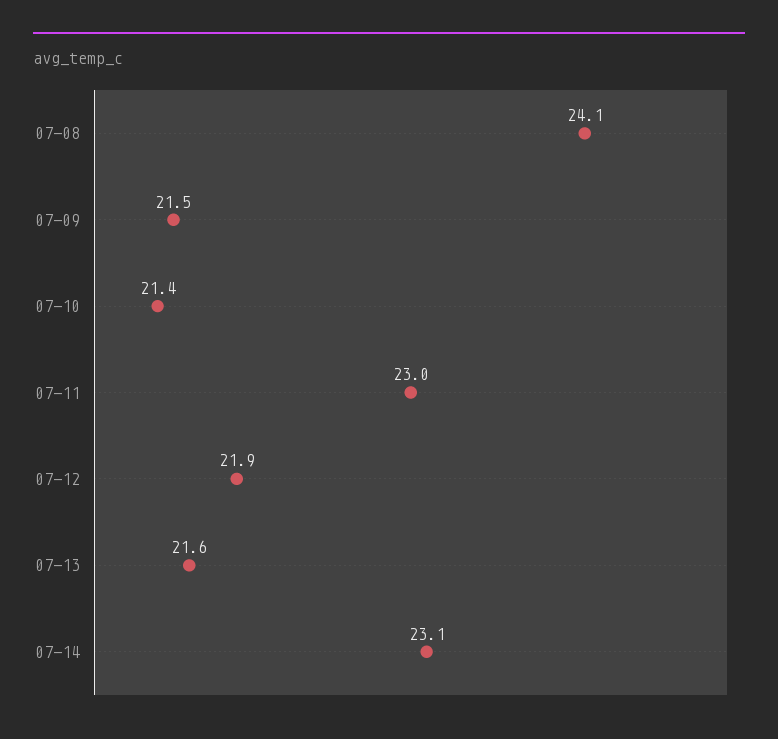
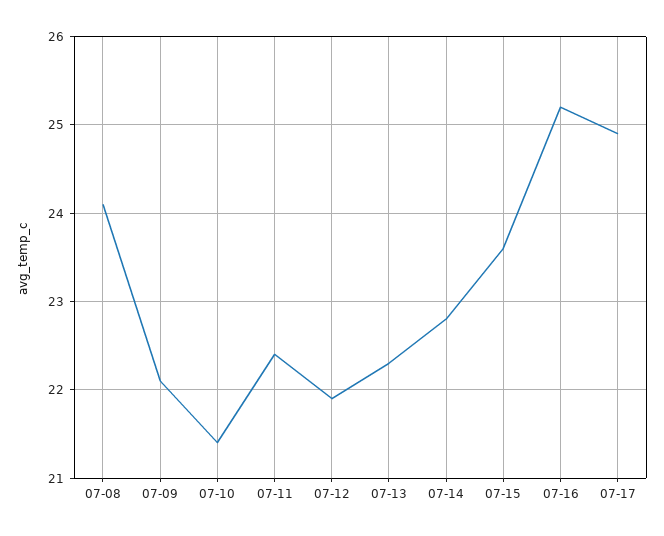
07-09: 21.5 -> 22.1
07-11: 23 -> 22.4
07-13: 21.6 -> 22.3
07-14: 23.1 -> 22.8
07-15: none -> 23.6
07-16: none -> 25.2
07-17: none -> 24.9

